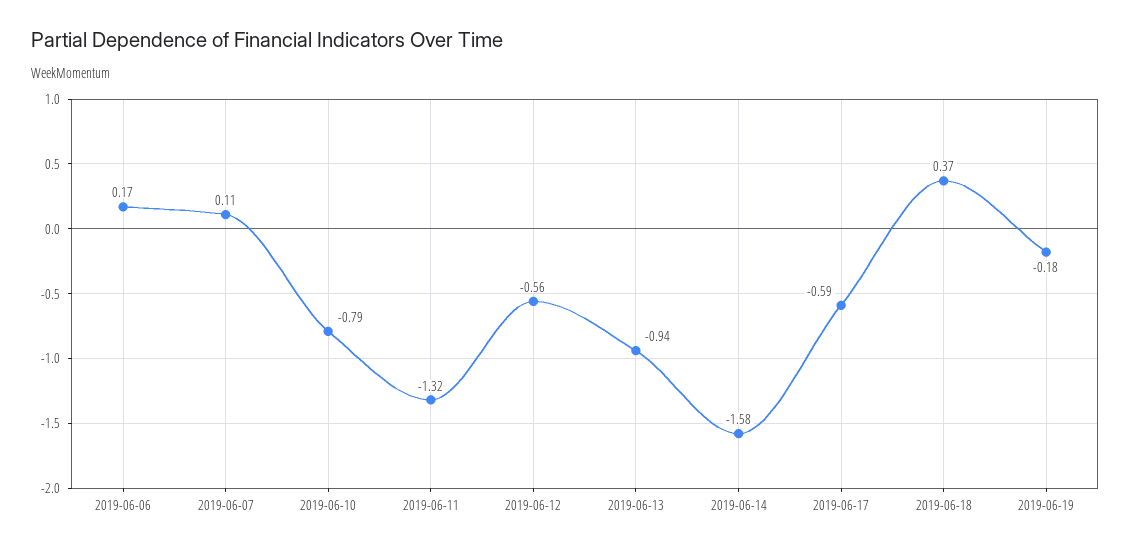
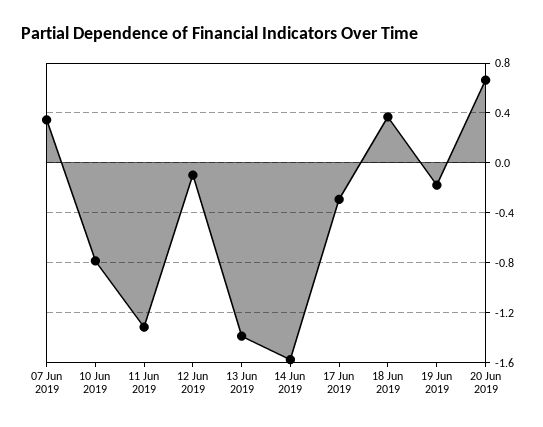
2019-06-06: 0.17 -> none
2019-06-07: 0.11 -> 0.35
2019-06-12: -0.56 -> -0.1
2019-06-13: -0.94 -> -1.4
2019-06-17: -0.59 -> -0.3
20 Jun 2019: none -> 0.65

